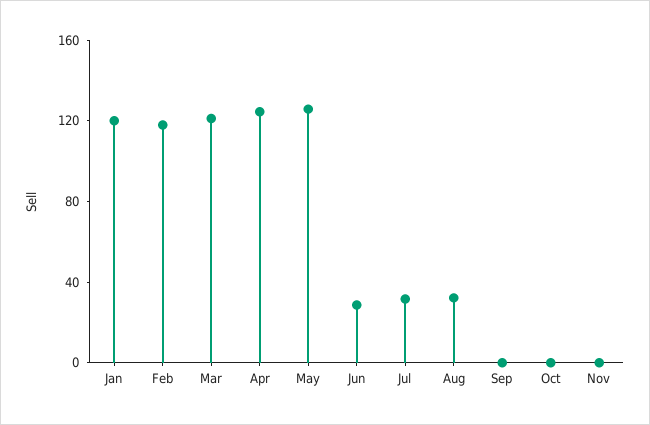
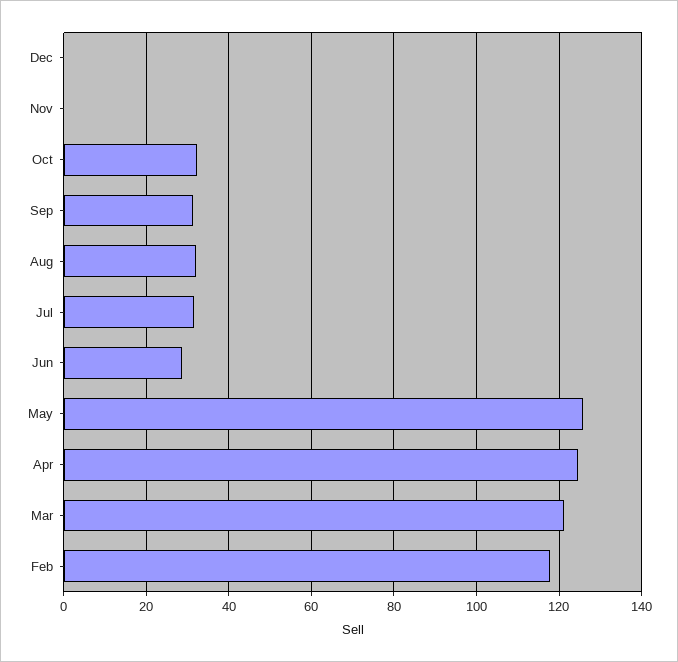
Jan: 120 -> none
Sep: 0 -> 32
Oct: 0 -> 32
Dec: none -> 0

